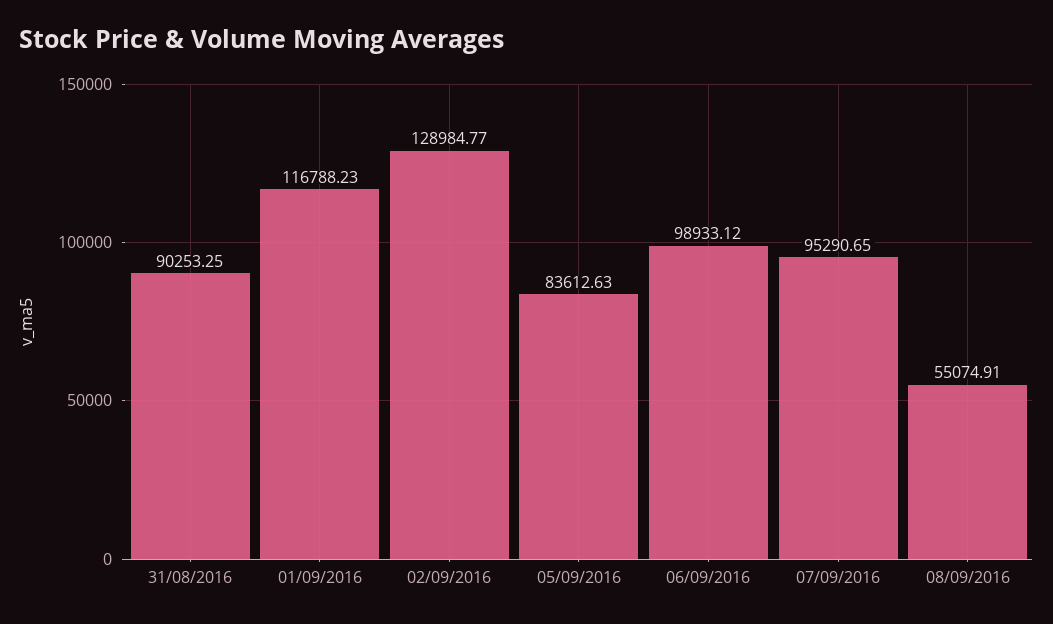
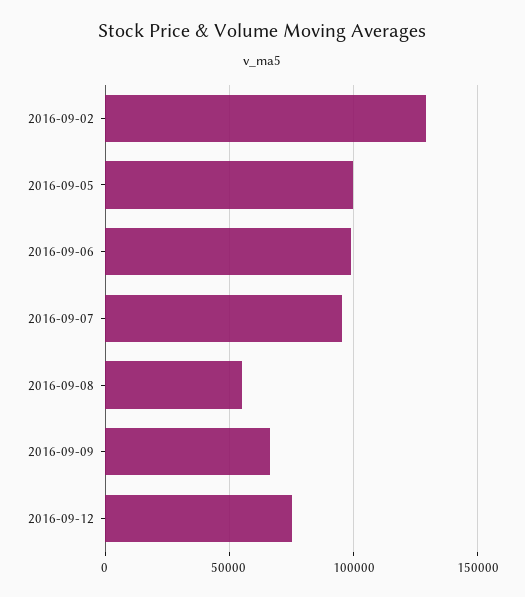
31/08/2016: 90253.25 -> none
01/09/2016: 116788.23 -> none
05/09/2016: 83612.63 -> 100000
2016-09-09: none -> 65000
2016-09-12: none -> 75000

